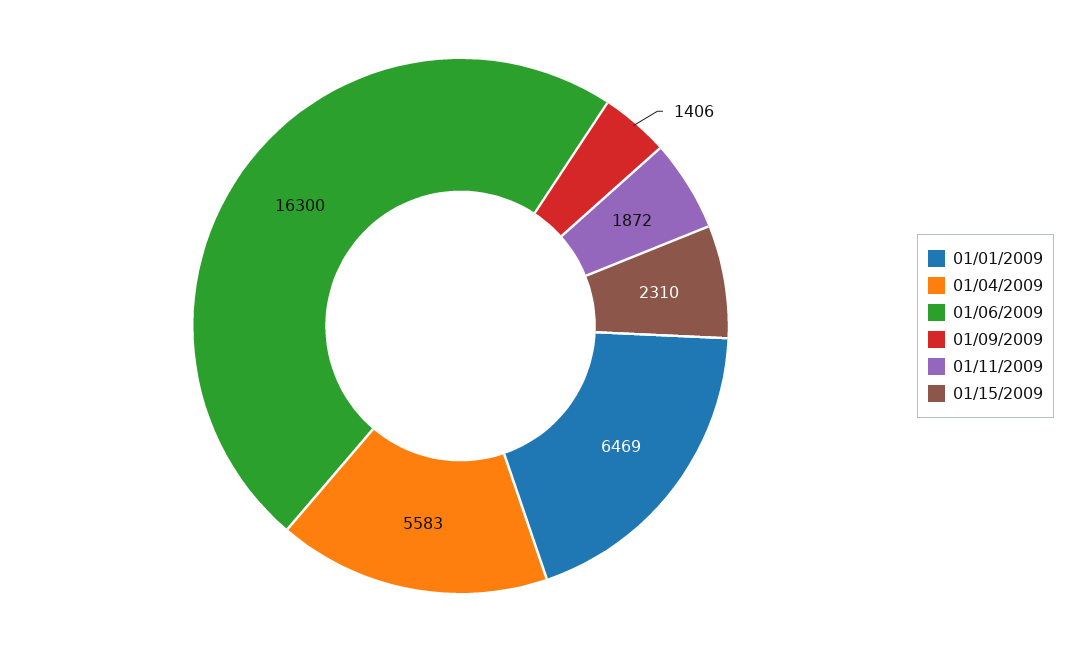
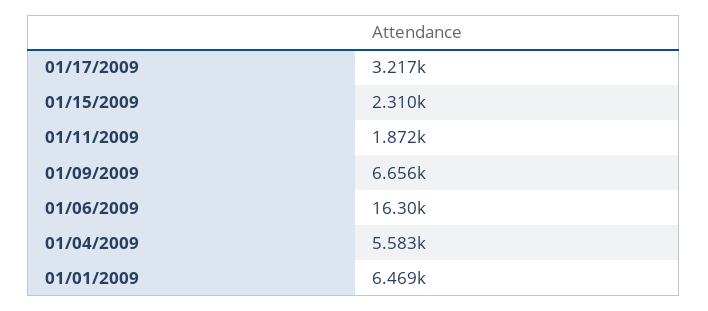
01/09/2009: 1406 -> 6656
01/17/2009: none -> 3217

